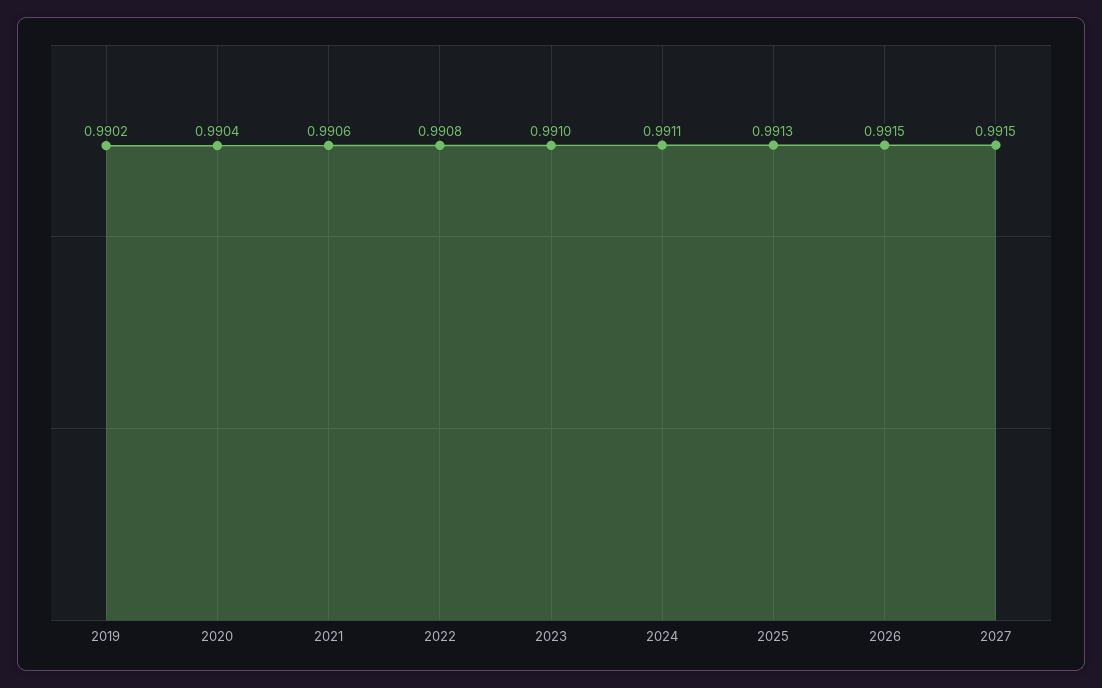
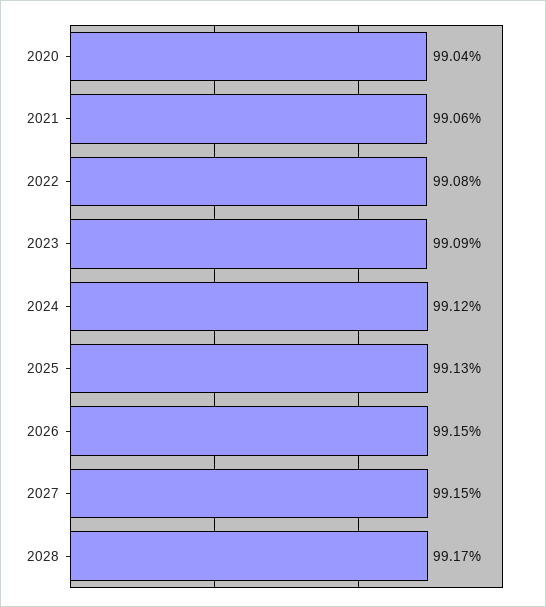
2019: 0.9902 -> none
2023: 0.991 -> 0.9909
2024: 0.9911 -> 0.9912
2028: none -> 0.9917

